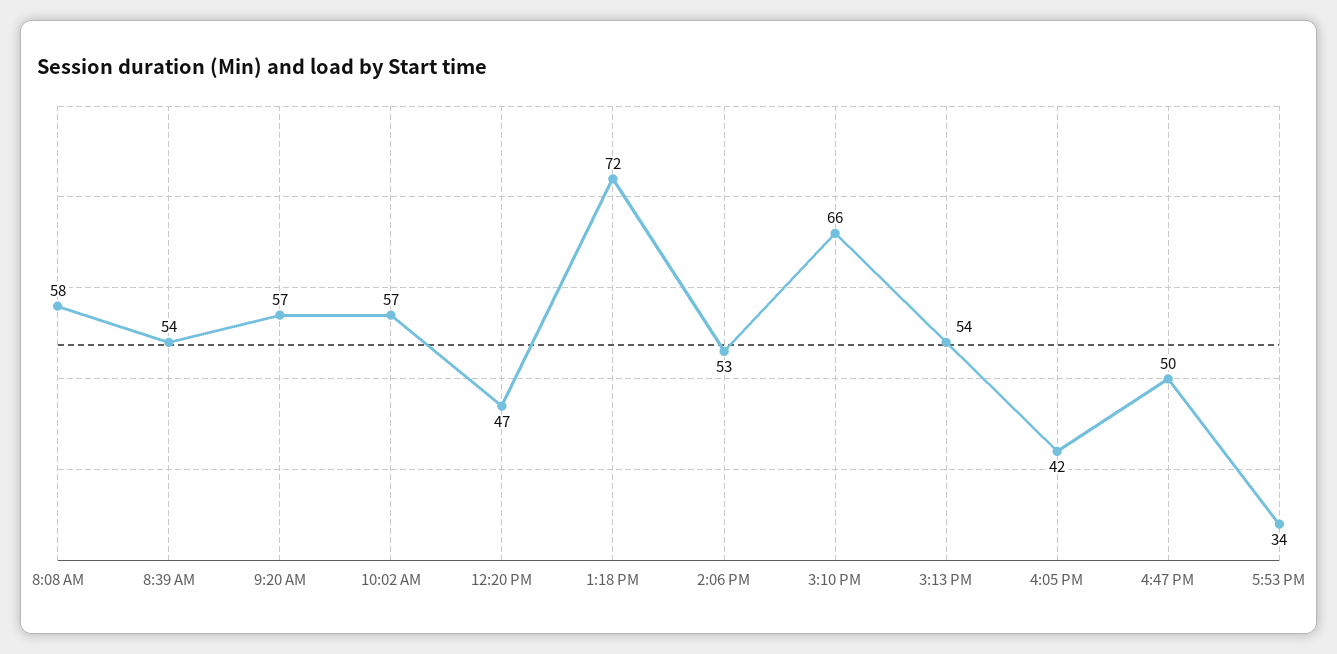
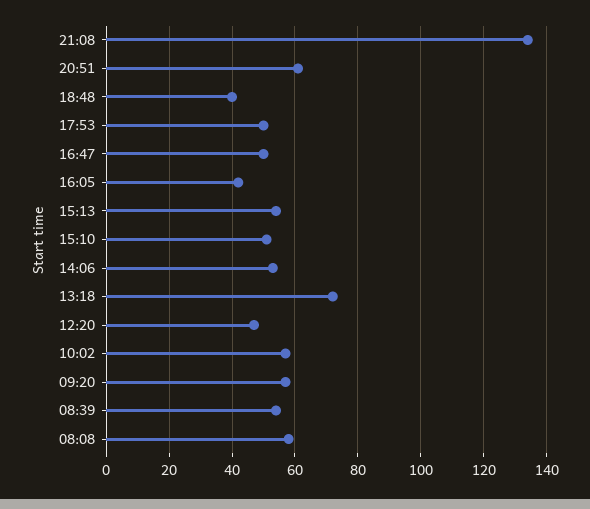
3:10 PM: 66 -> 50
5:53 PM: 34 -> 50
21:08: none -> 135
20:51: none -> 60
18:48: none -> 40

